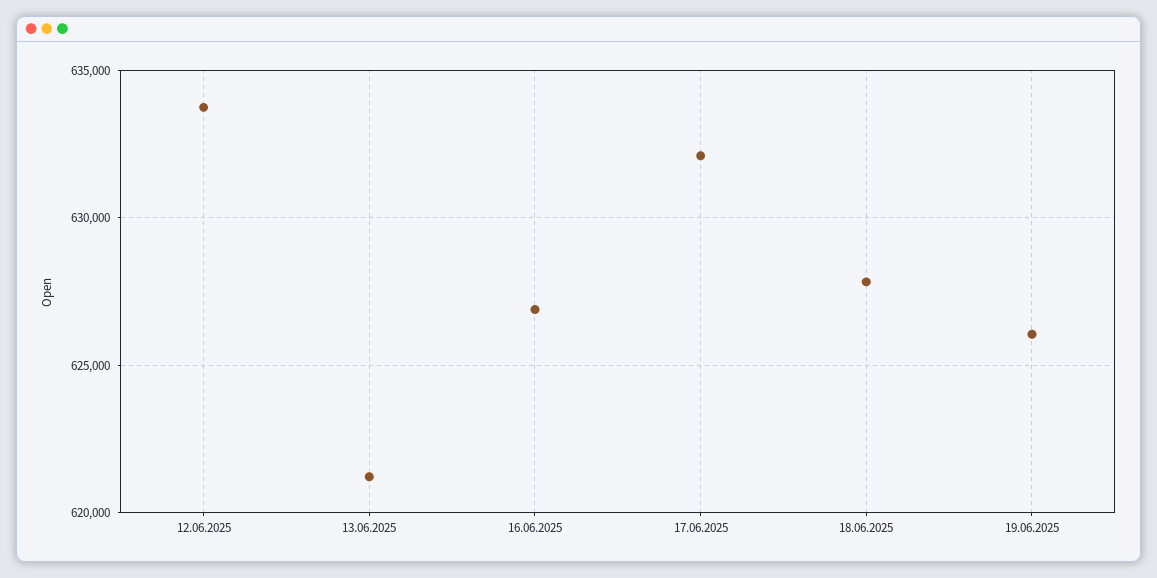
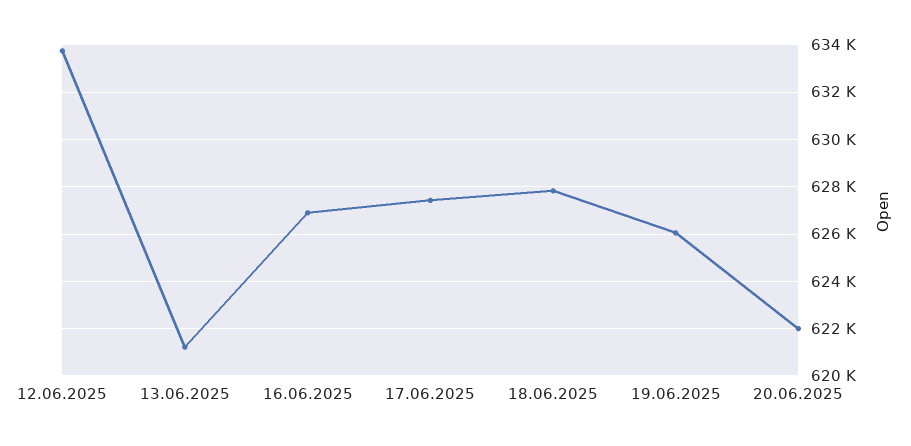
17.06.2025: 632000 -> 627500
20.06.2025: none -> 622000

